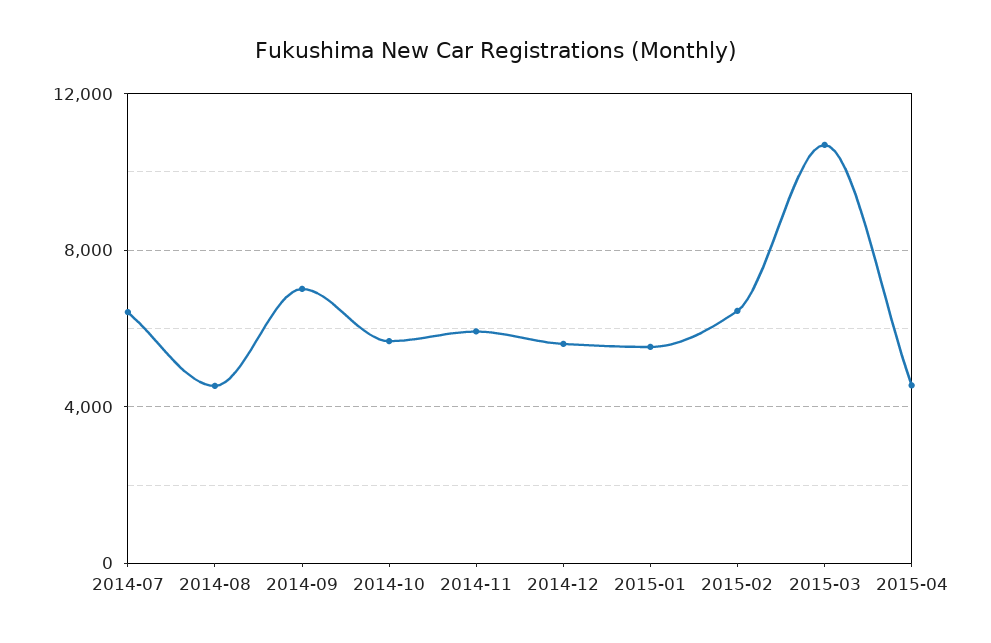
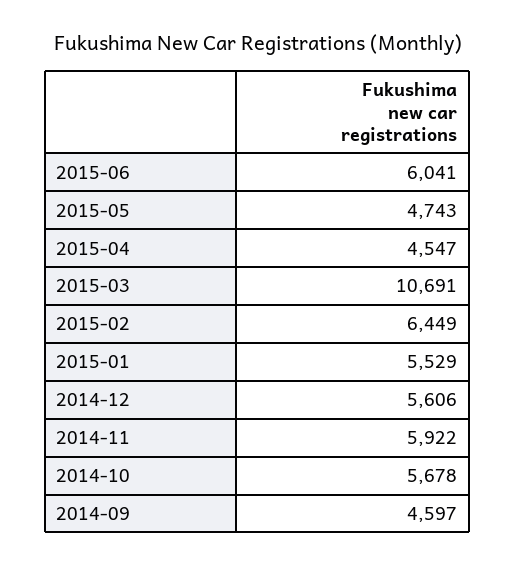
2014-07: 6500 -> none
2014-08: 4500 -> none
2014-09: 7000 -> 4597
2015-06: none -> 6041
2015-05: none -> 4743

